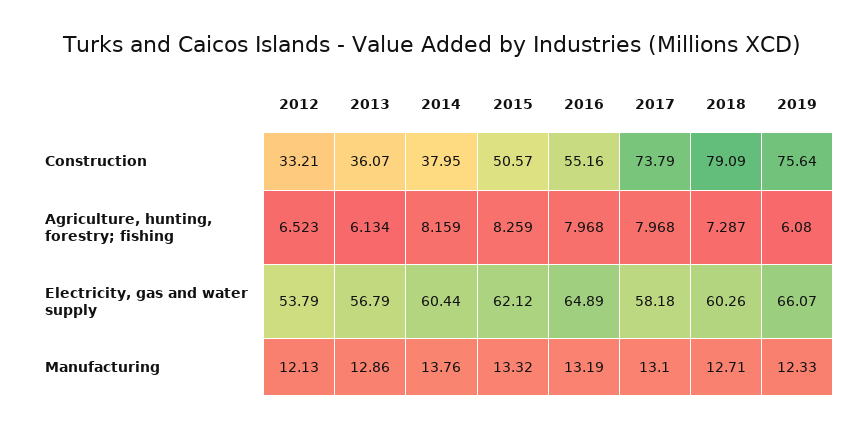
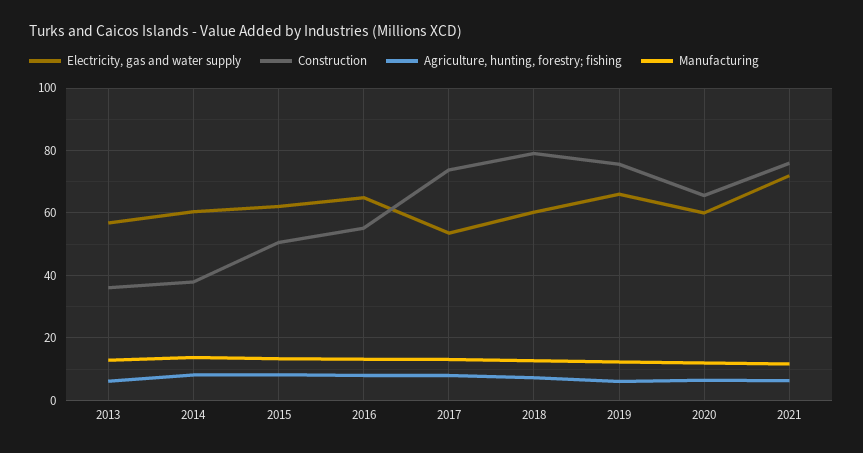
Construction, 2012: 33.21 -> none
Agriculture, hunting, forestry; fishing, 2012: 6.523 -> none
Electricity, gas and water supply, 2012: 53.79 -> none
Electricity, gas and water supply, 2017: 58.18 -> 54
Manufacturing, 2012: 12.13 -> none
Electricity, gas and water supply, 2020: none -> 60
Construction, 2020: none -> 66
Agriculture, hunting, forestry; fishing, 2020: none -> 6
Manufacturing, 2020: none -> 12
Electricity, gas and water supply, 2021: none -> 72
Construction, 2021: none -> 76
Agriculture, hunting, forestry; fishing, 2021: none -> 6
Manufacturing, 2021: none -> 12

